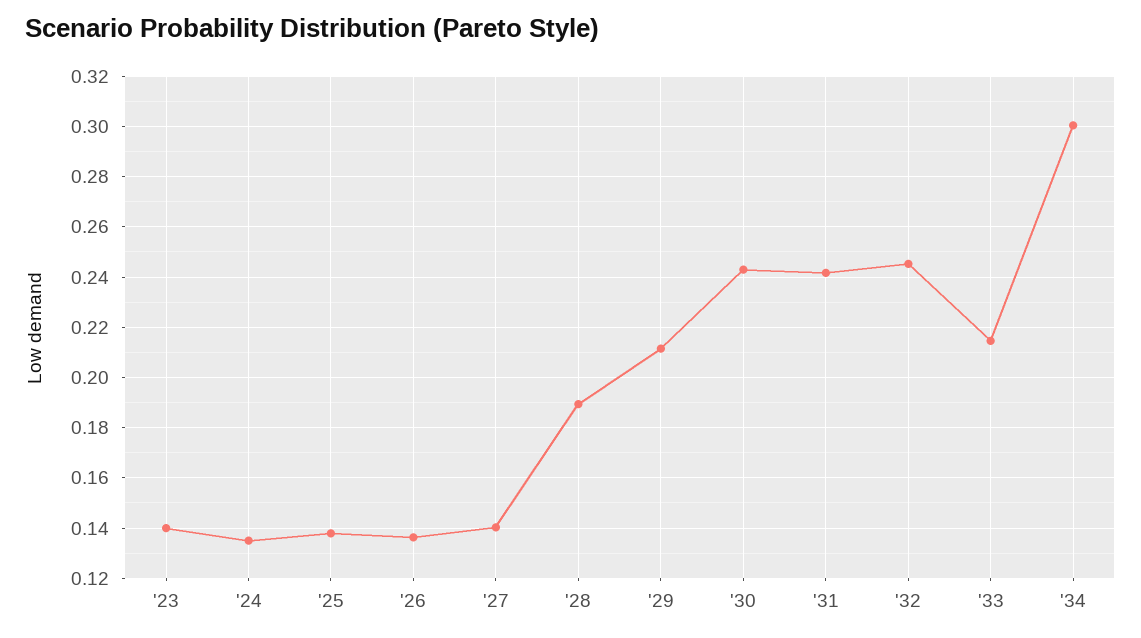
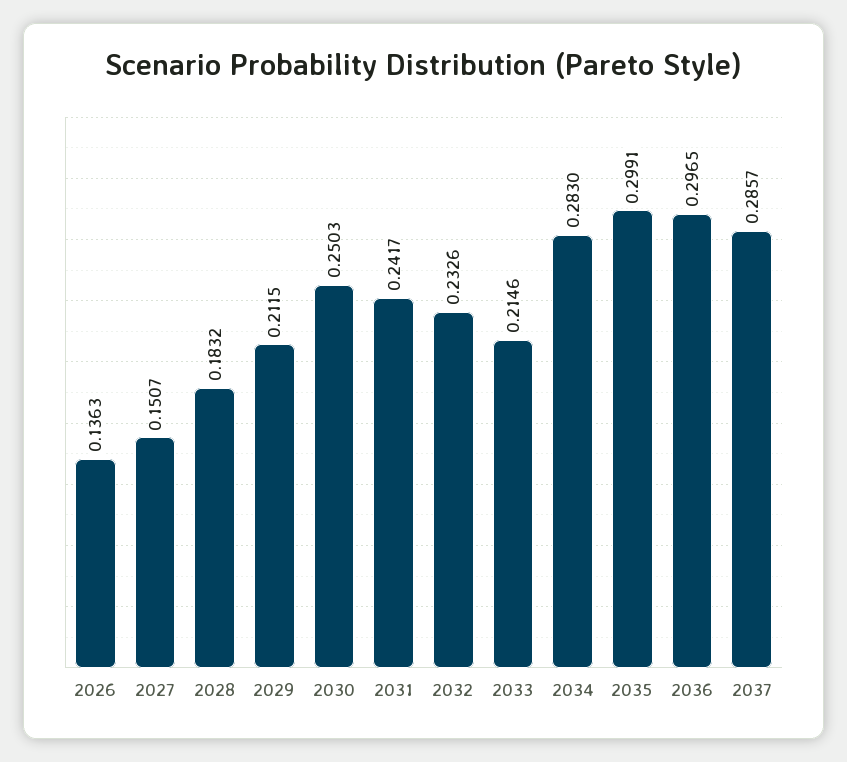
'23: 0.14 -> none
'24: 0.135 -> none
'25: 0.1375 -> none
'27: 0.14 -> 0.1507
'28: 0.19 -> 0.1832
'30: 0.2425 -> 0.2503
'32: 0.245 -> 0.2326
'34: 0.3 -> 0.283
2035: none -> 0.2991
2036: none -> 0.2965
2037: none -> 0.2857

